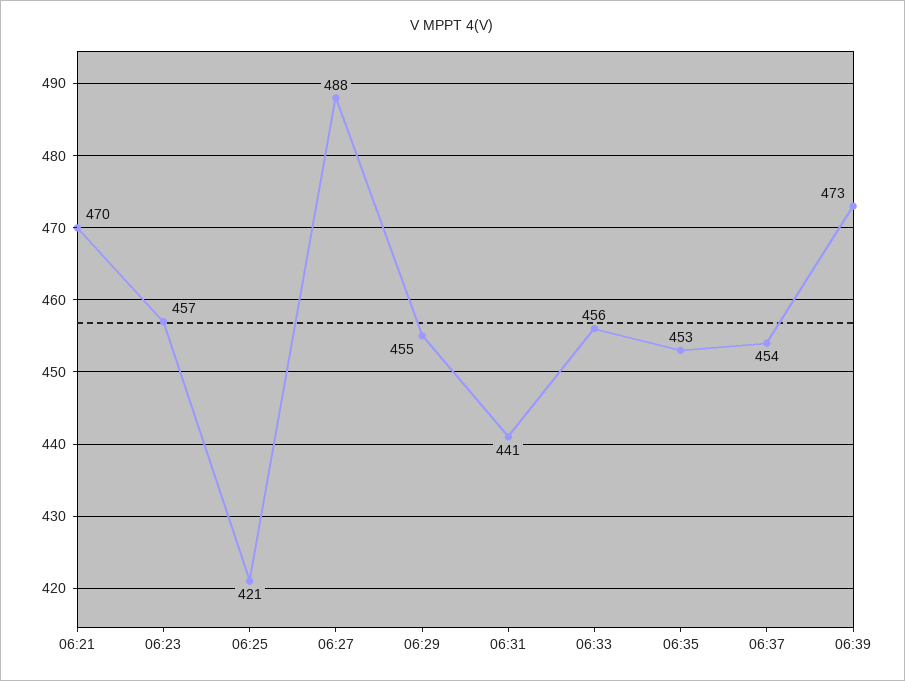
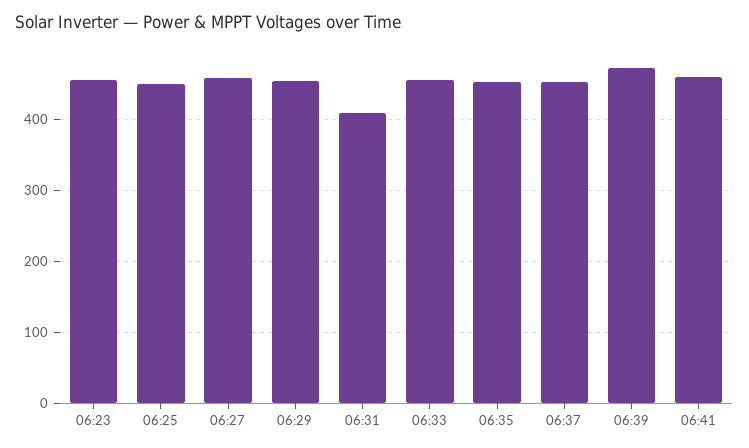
06:21: 470 -> none
06:25: 421 -> 450
06:27: 488 -> 460
06:31: 441 -> 410
06:41: none -> 460

